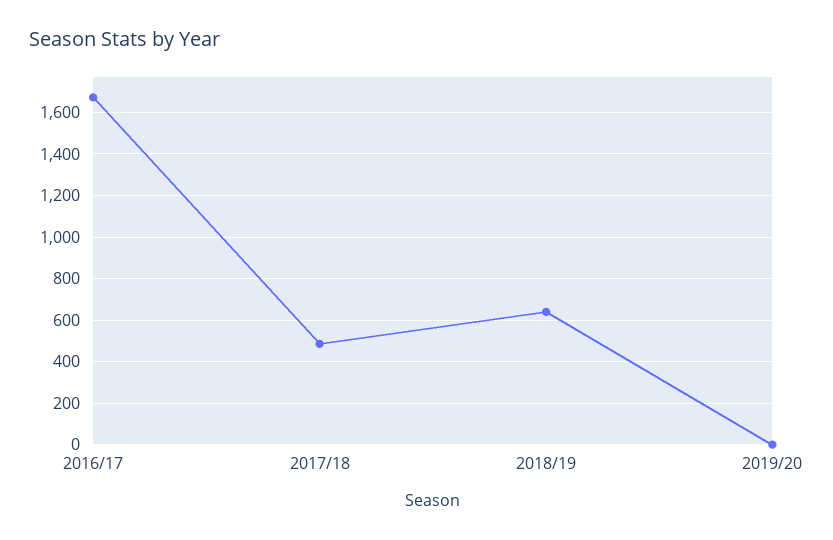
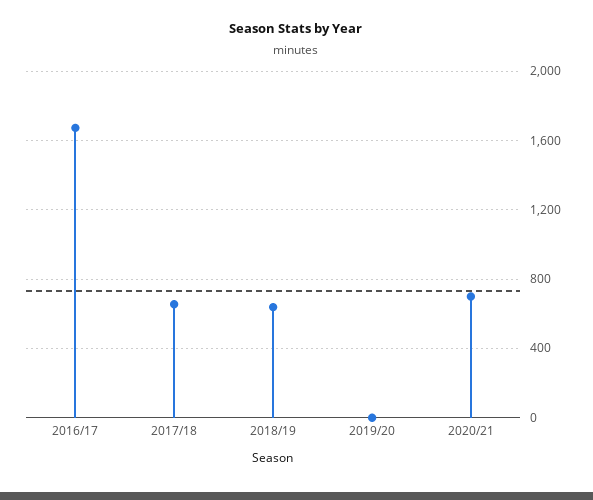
2017/18: 500 -> 650
2020/21: none -> 700

